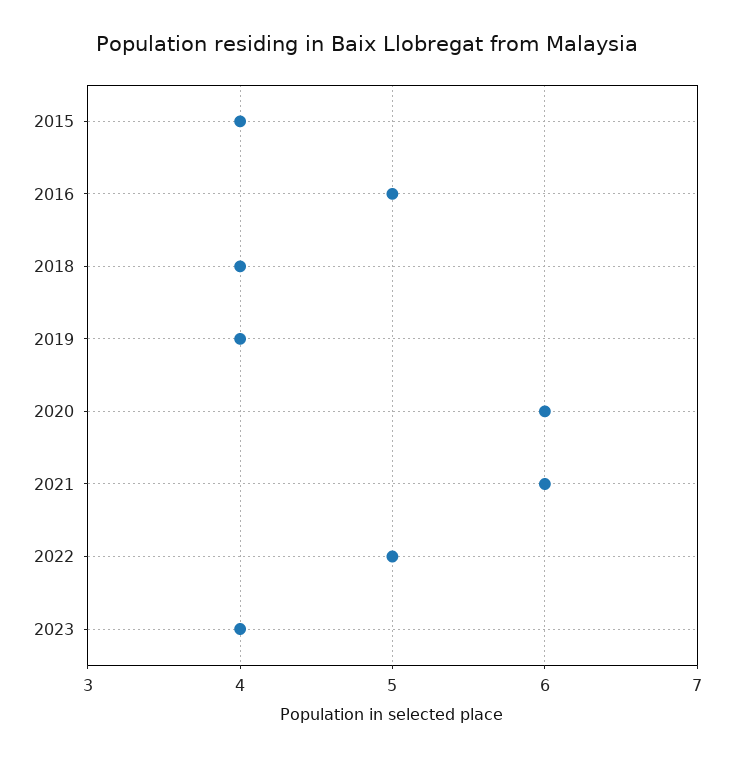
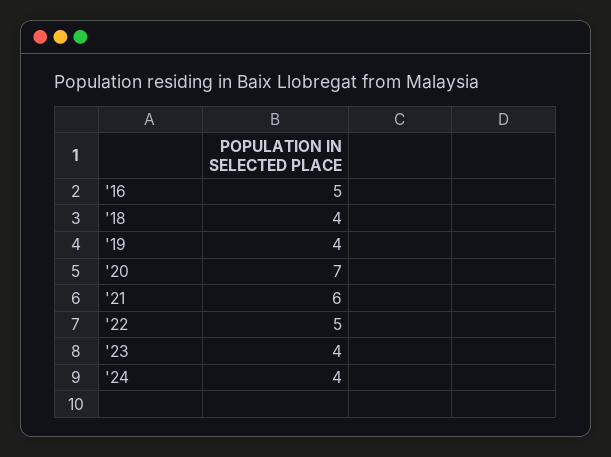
2015: 4 -> none
2020: 6 -> 7
'24: none -> 4

